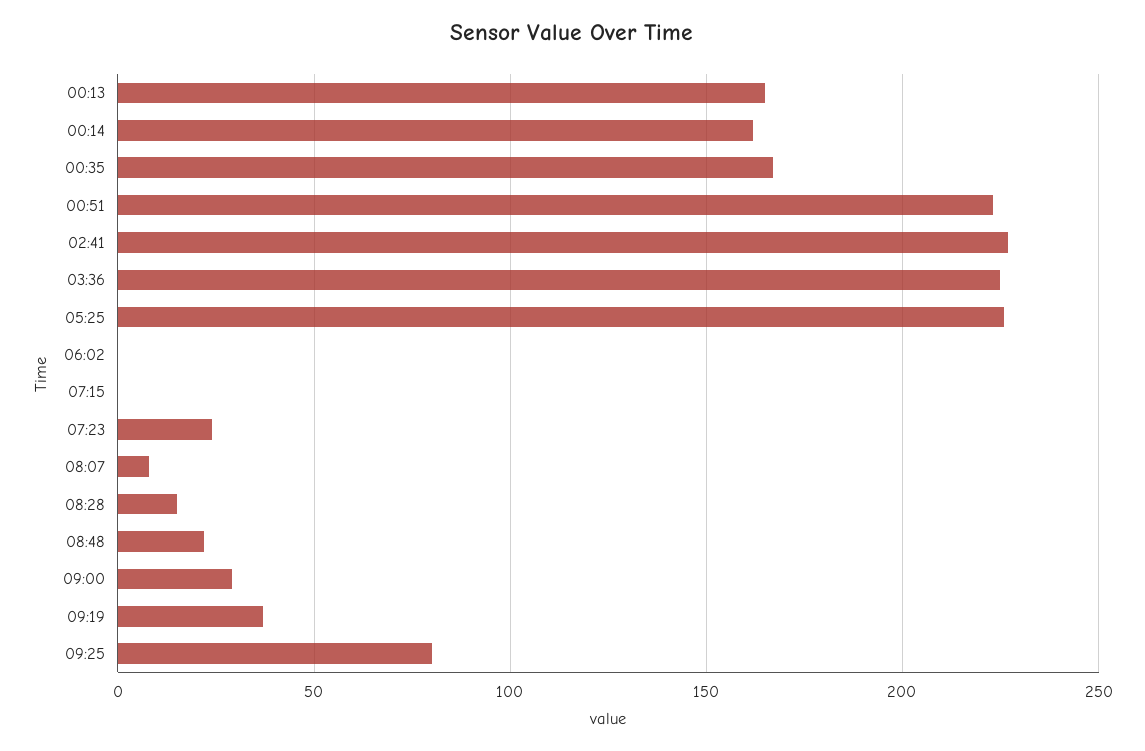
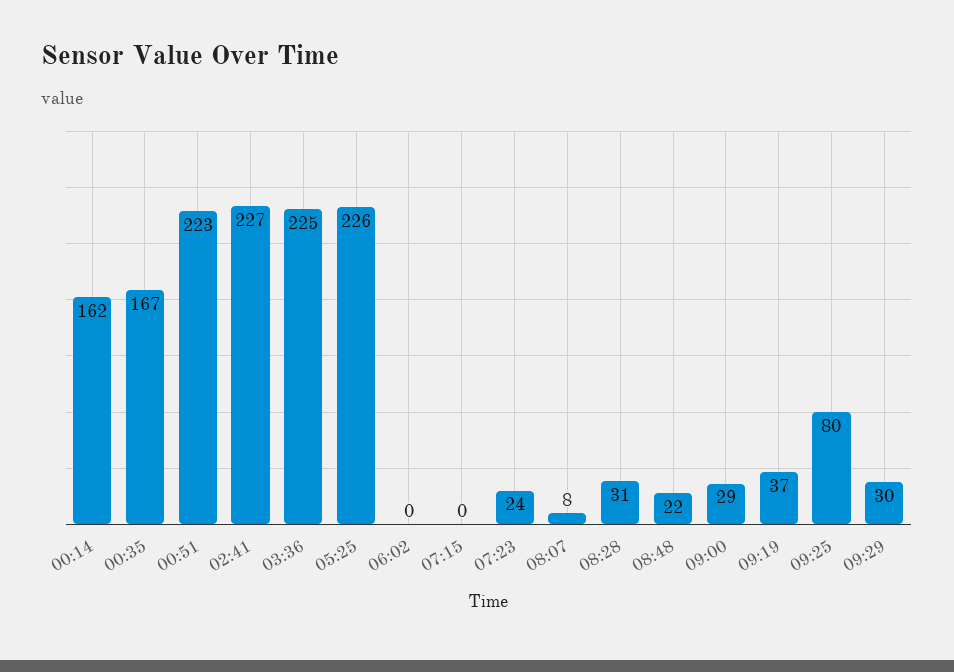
00:13: 165 -> none
08:28: 15 -> 31
09:29: none -> 30

